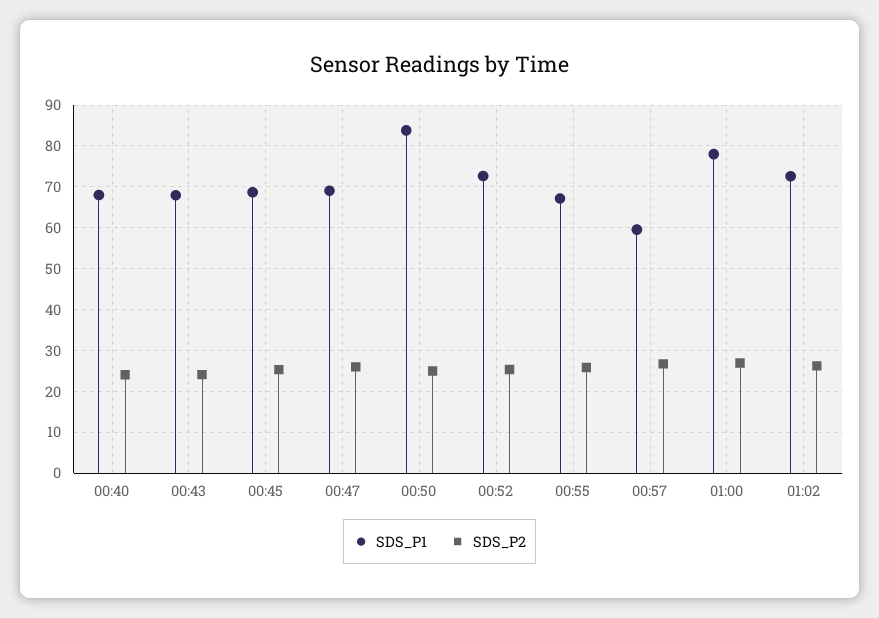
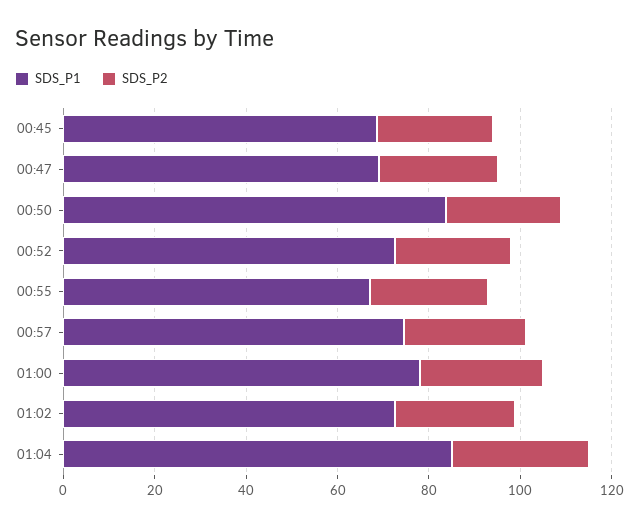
SDS_P1, 00:40: 68 -> none
SDS_P2, 00:40: 24 -> none
SDS_P1, 00:43: 68 -> none
SDS_P2, 00:43: 24 -> none
SDS_P1, 00:57: 60 -> 75
SDS_P1, 01:04: none -> 85
SDS_P2, 01:04: none -> 30

